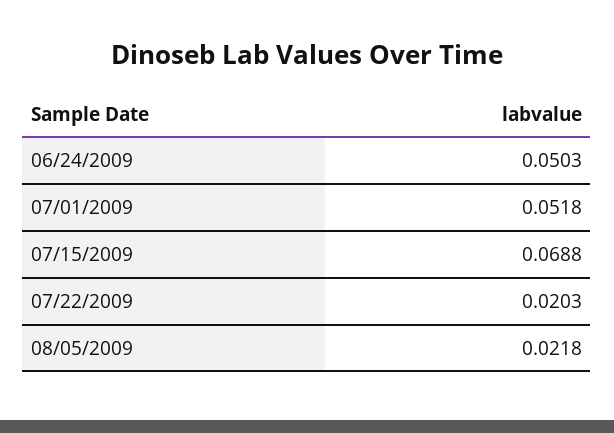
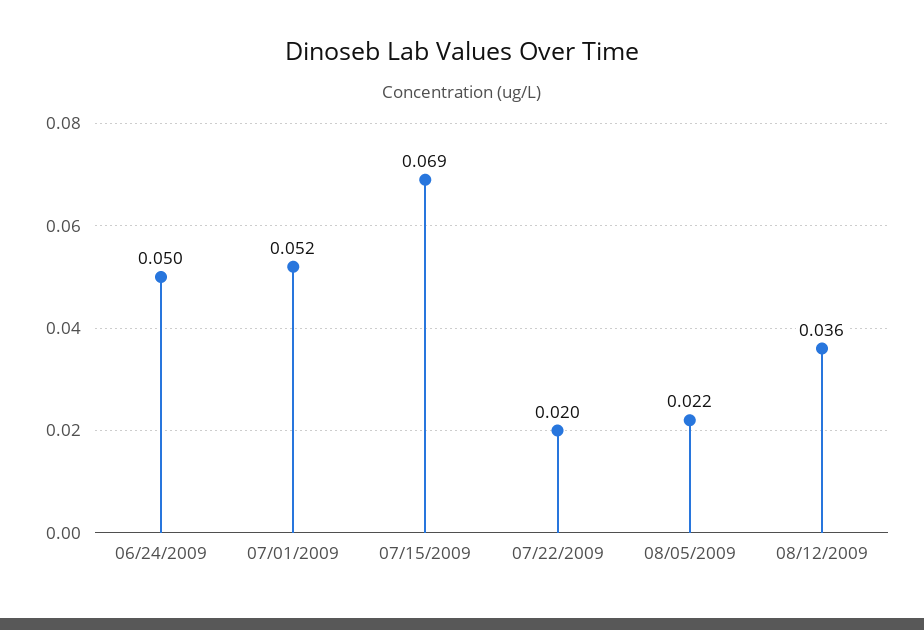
08/12/2009: none -> 0.036

